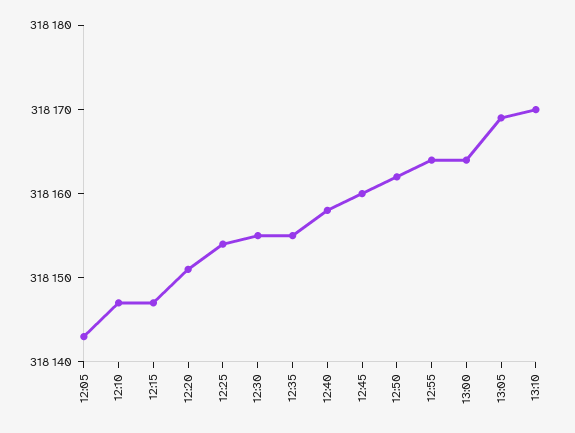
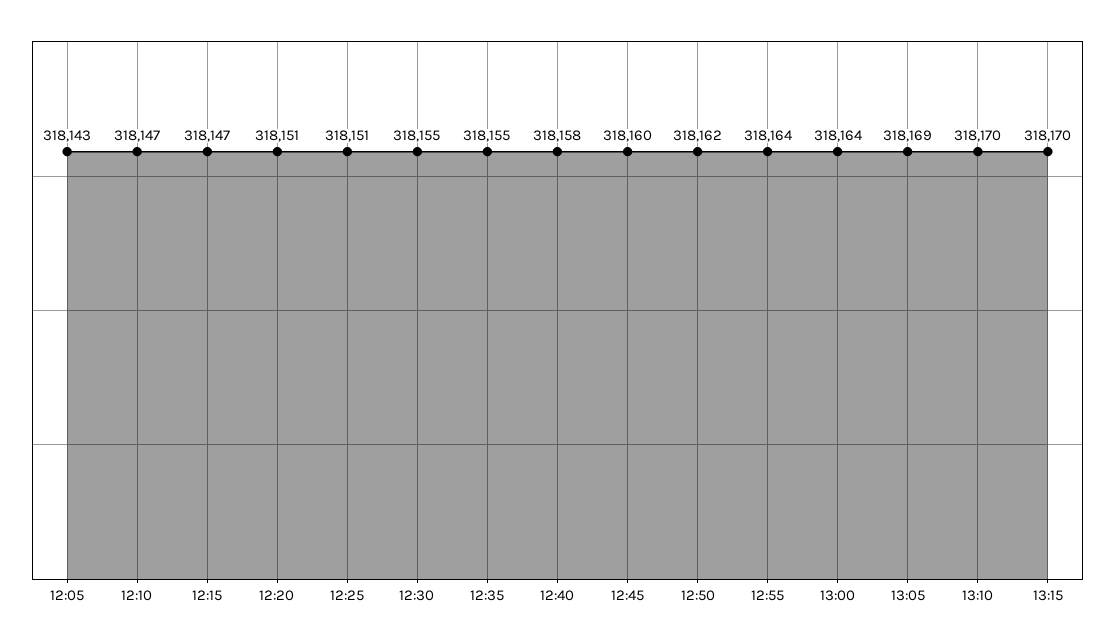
12:25: 318154 -> 318151
13:15: none -> 318170

